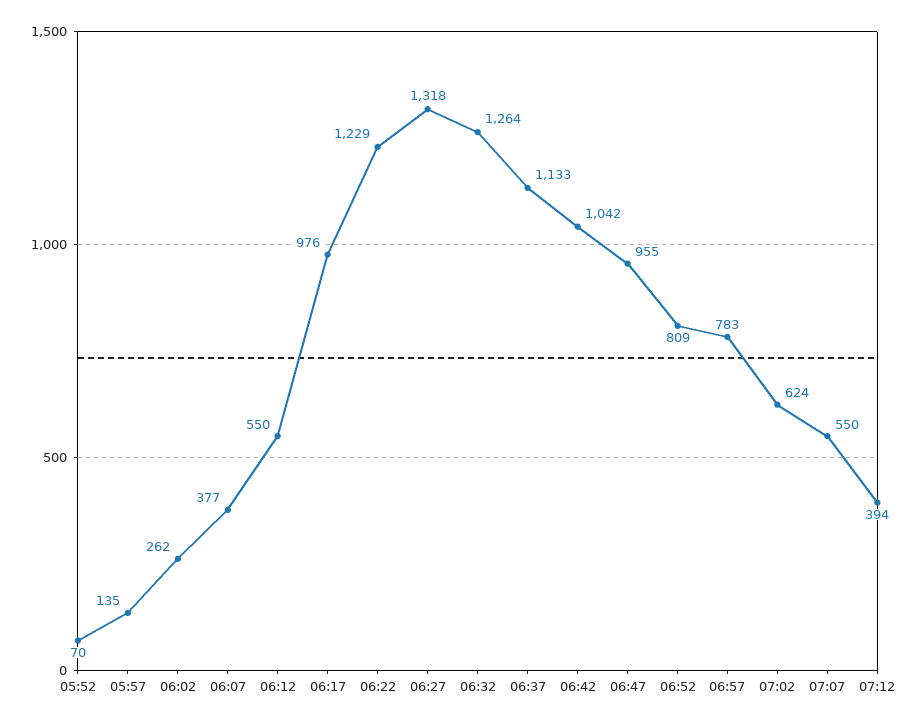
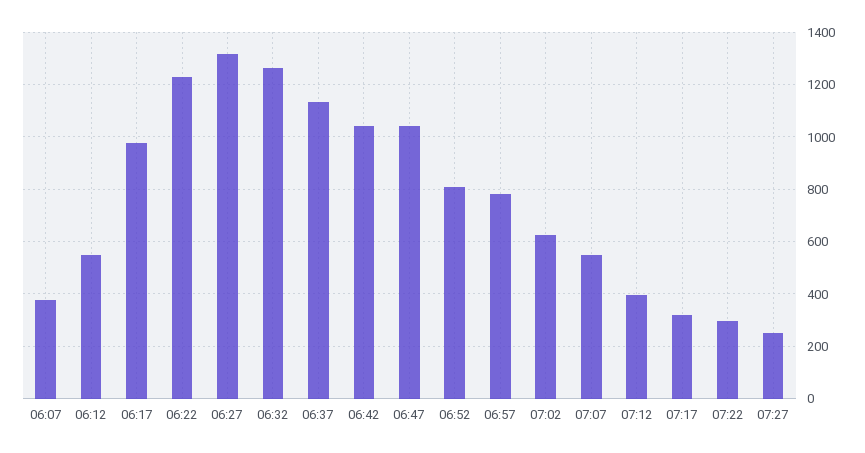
05:52: 70 -> none
05:57: 135 -> none
06:02: 262 -> none
06:47: 955 -> 1050
07:17: none -> 325
07:22: none -> 300
07:27: none -> 250

